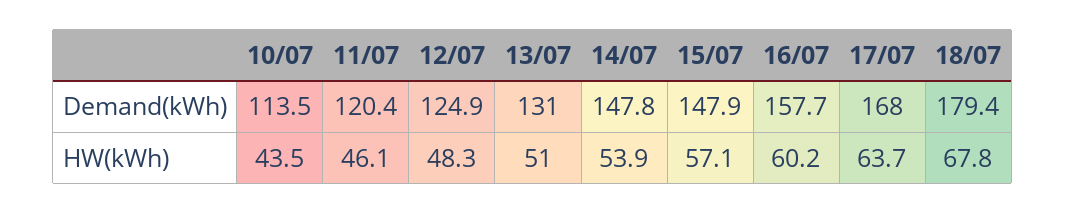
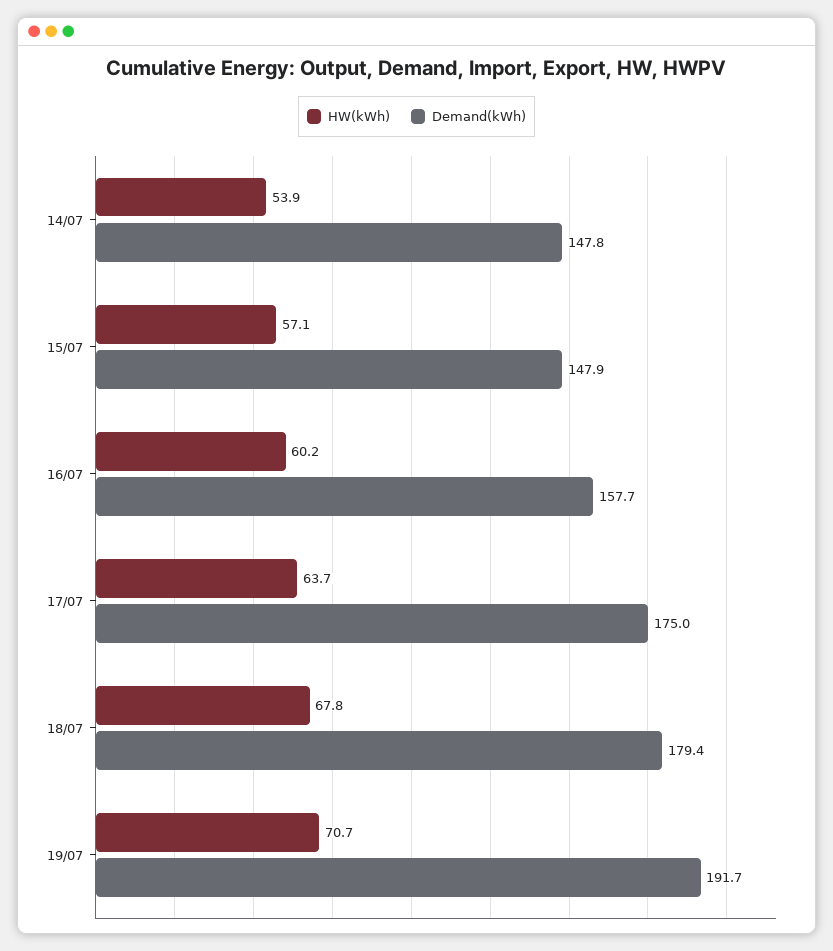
Demand(kWh), 10/07: 113.5 -> none
Demand(kWh), 11/07: 120.4 -> none
Demand(kWh), 12/07: 124.9 -> none
Demand(kWh), 13/07: 131 -> none
Demand(kWh), 17/07: 168 -> 175
HW(kWh), 10/07: 43.5 -> none
HW(kWh), 11/07: 46.1 -> none
HW(kWh), 12/07: 48.3 -> none
HW(kWh), 13/07: 51 -> none
HW(kWh), 19/07: none -> 70.7
Demand(kWh), 19/07: none -> 191.7

